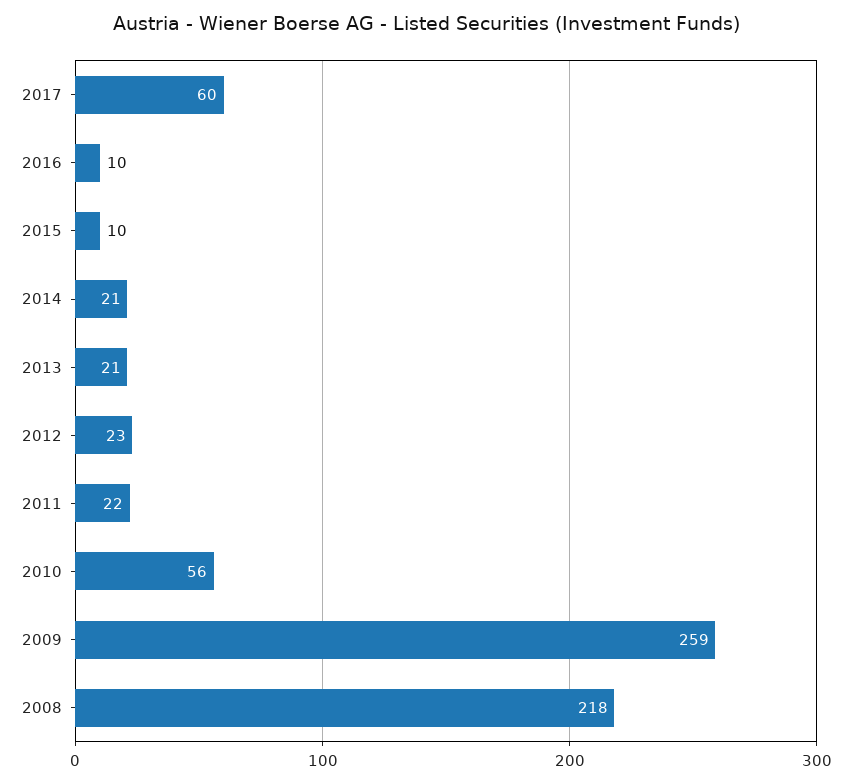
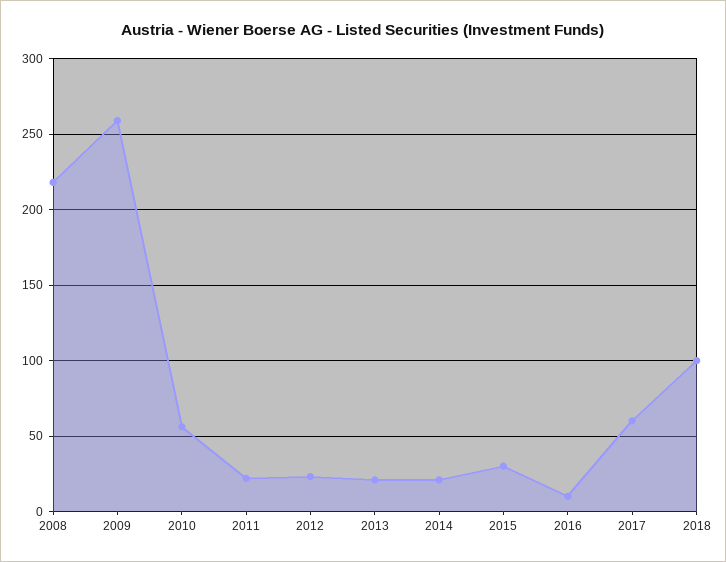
2015: 10 -> 30
2018: none -> 100

